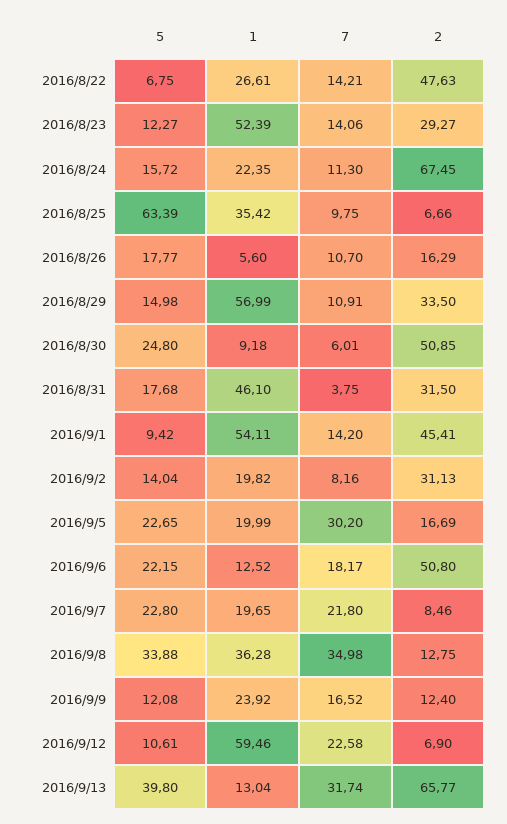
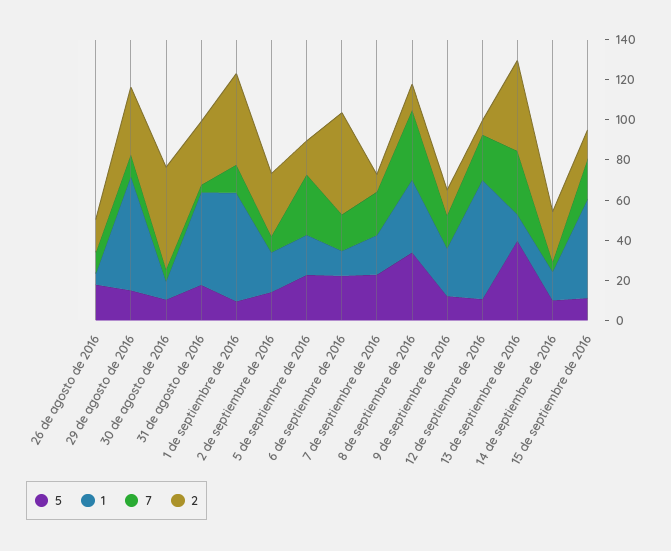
5, 2016/8/22: 6.75 -> none
1, 2016/8/22: 26.61 -> none
7, 2016/8/22: 14.21 -> none
2, 2016/8/22: 47.63 -> none
5, 2016/8/23: 12.27 -> none
1, 2016/8/23: 52.39 -> none
7, 2016/8/23: 14.06 -> none
2, 2016/8/23: 29.27 -> none
5, 2016/8/24: 15.72 -> none
1, 2016/8/24: 22.35 -> none
7, 2016/8/24: 11.3 -> none
2, 2016/8/24: 67.45 -> none
5, 2016/8/25: 63.39 -> none
1, 2016/8/25: 35.42 -> none
7, 2016/8/25: 9.75 -> none
2, 2016/8/25: 6.66 -> none
5, 2016/8/30: 24.8 -> 10
2, 2016/9/13: 65.77 -> 45
5, 14 de septiembre de 2016: none -> 10
1, 14 de septiembre de 2016: none -> 15
7, 14 de septiembre de 2016: none -> 5
2, 14 de septiembre de 2016: none -> 25
5, 15 de septiembre de 2016: none -> 10
1, 15 de septiembre de 2016: none -> 50
7, 15 de septiembre de 2016: none -> 20
2, 15 de septiembre de 2016: none -> 15

